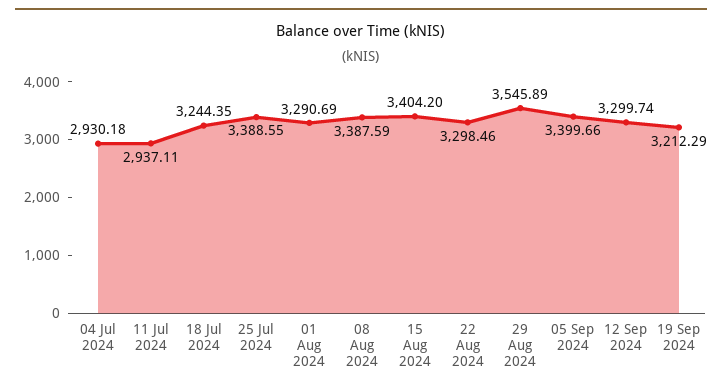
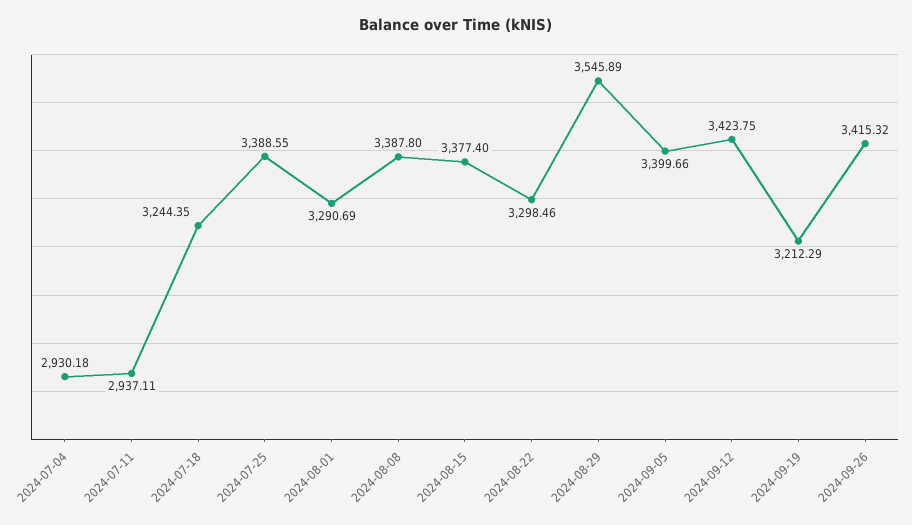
08 Aug 2024: 3387.59 -> 3387.8
15 Aug 2024: 3404.2 -> 3377.4
12 Sep 2024: 3299.74 -> 3423.75
2024-09-26: none -> 3415.32

